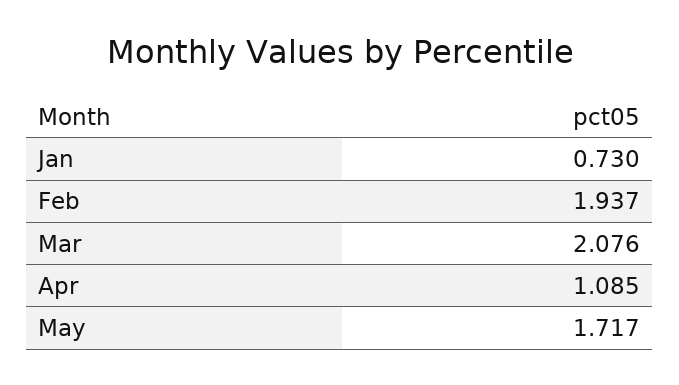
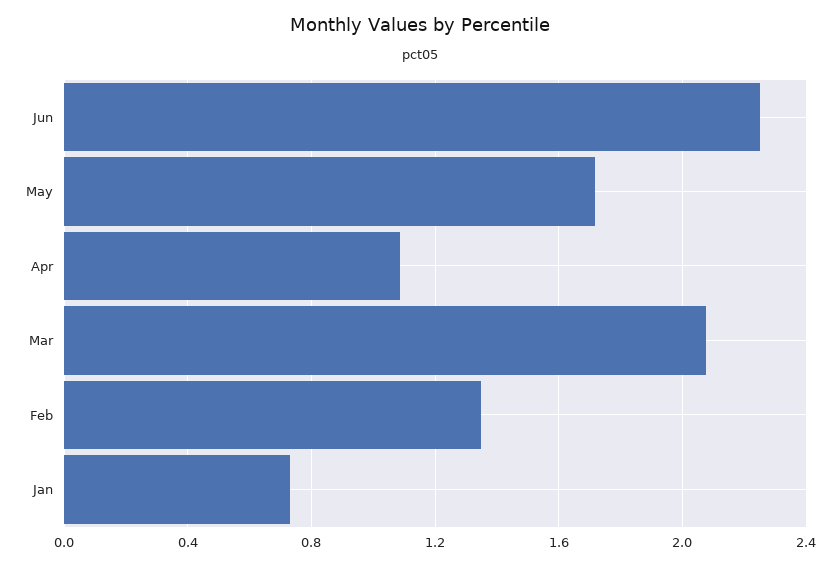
Feb: 1.937 -> 1.35
Jun: none -> 2.25

